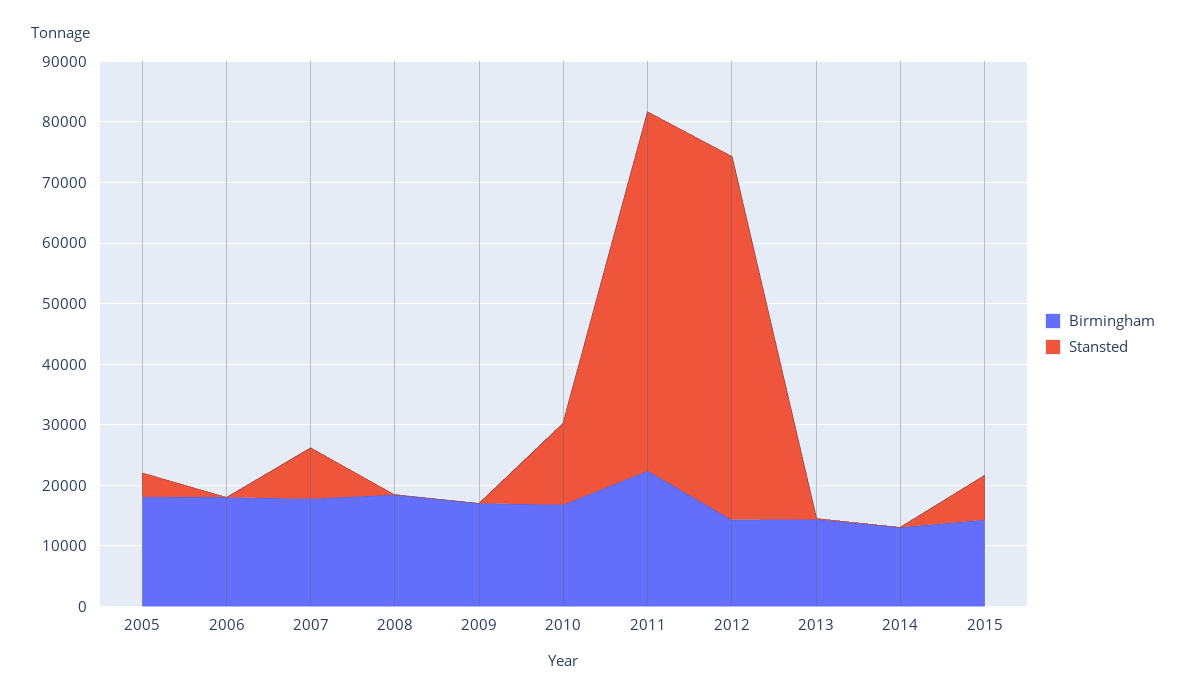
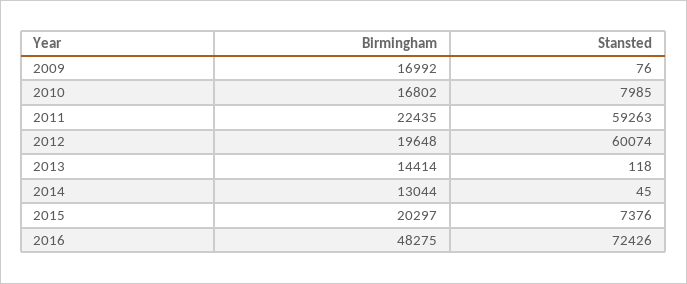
Birmingham, 2005: 18000 -> none
Stansted, 2005: 4000 -> none
Birmingham, 2006: 18000 -> none
Stansted, 2006: 0 -> none
Birmingham, 2007: 18000 -> none
Stansted, 2007: 8000 -> none
Birmingham, 2008: 18000 -> none
Stansted, 2008: 0 -> none
Stansted, 2010: 14000 -> 7985
Birmingham, 2012: 14000 -> 19648
Birmingham, 2015: 14000 -> 20297
Birmingham, 2016: none -> 48275
Stansted, 2016: none -> 72426

